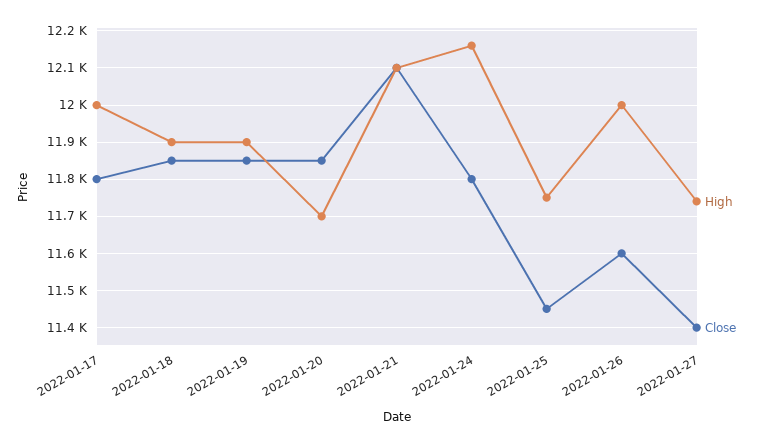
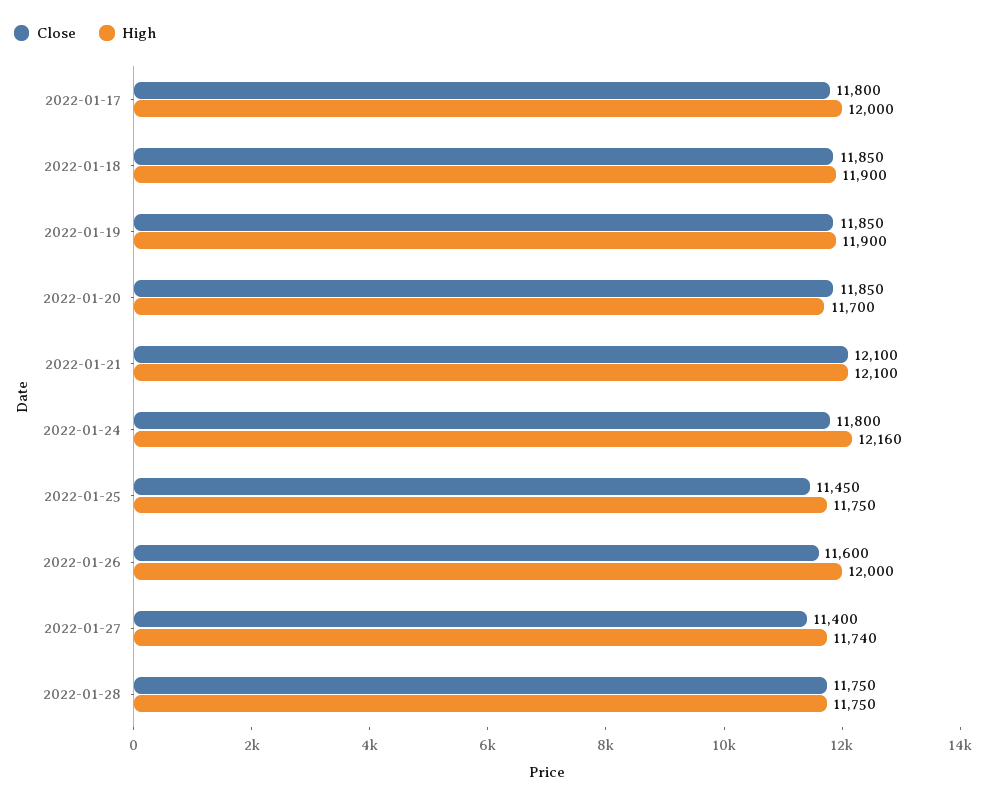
Close, 2022-01-28: none -> 11750
High, 2022-01-28: none -> 11750

